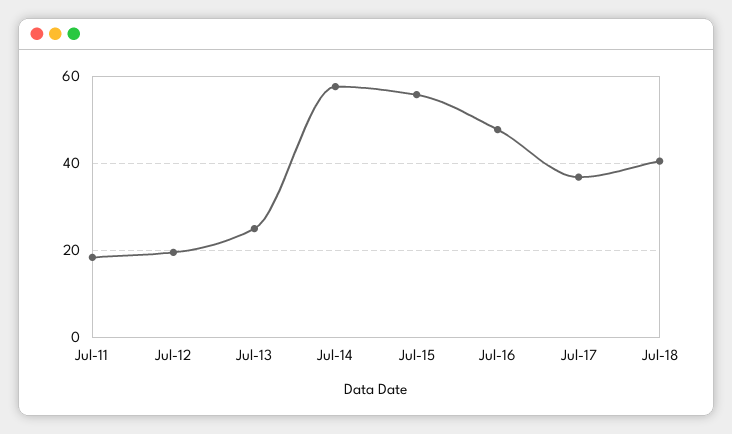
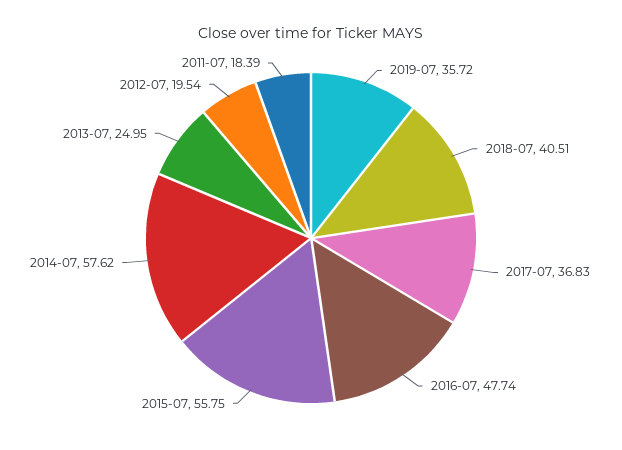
2019-07: none -> 35.72

